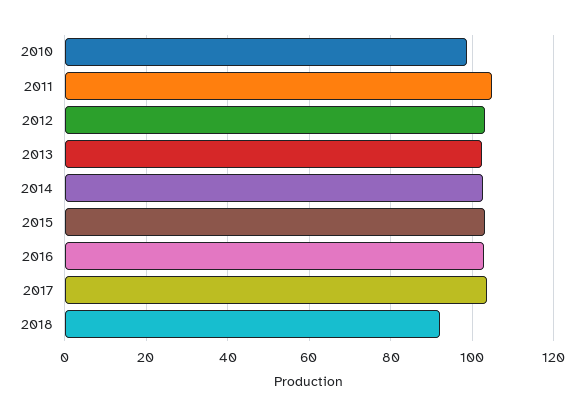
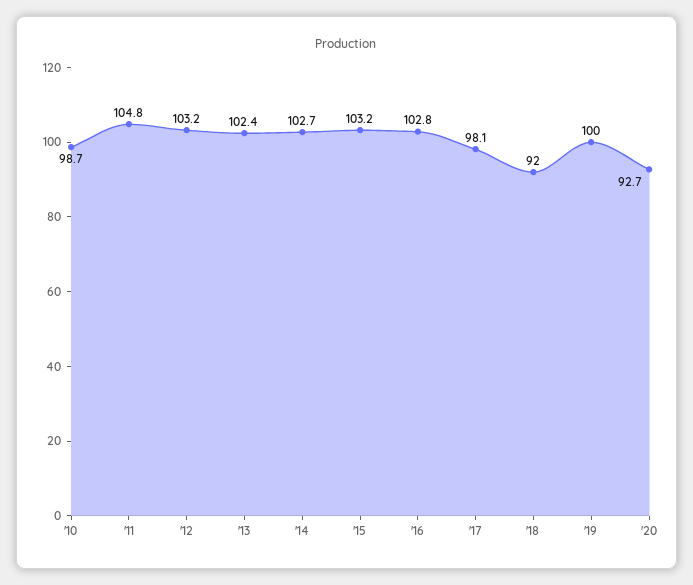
2017: 104 -> 98.1
'19: none -> 100
'20: none -> 92.7

